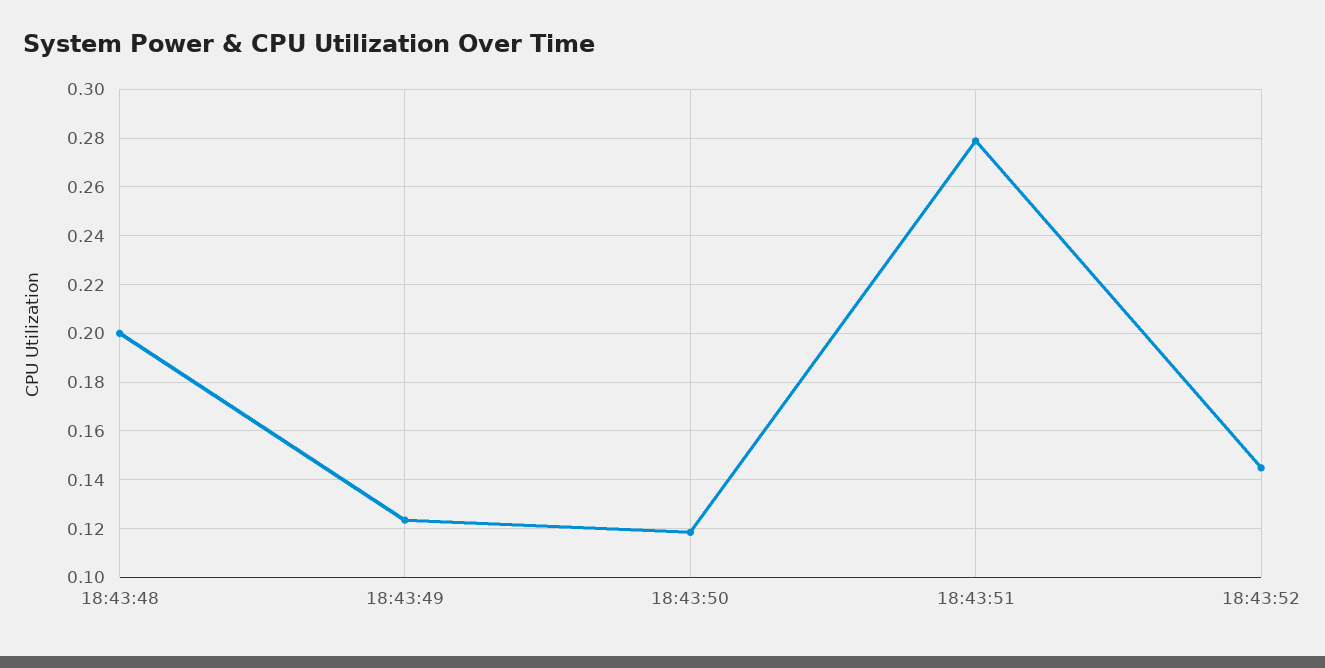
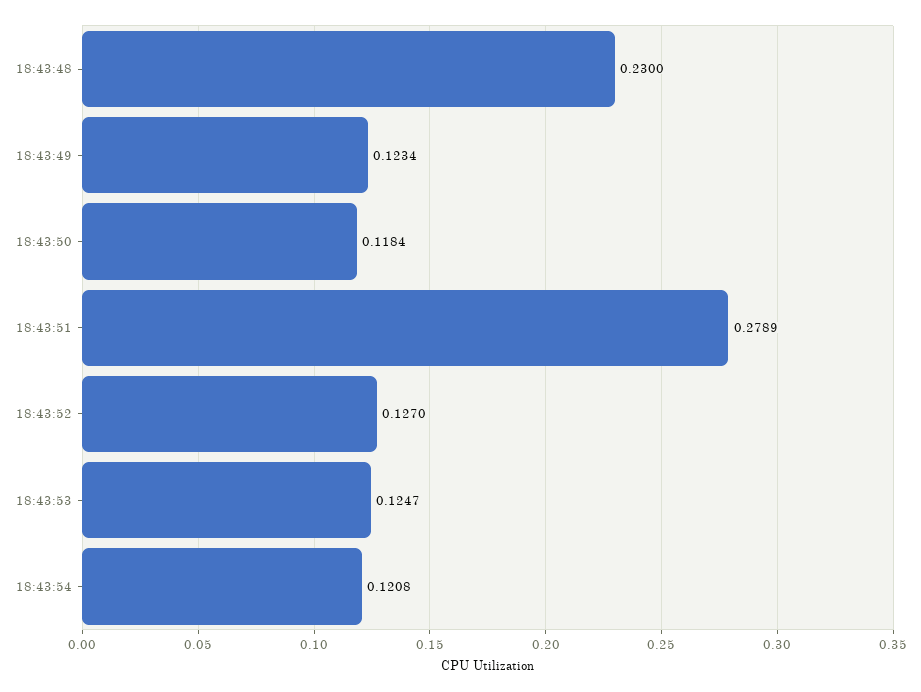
18:43:48: 0.2 -> 0.23
18:43:52: 0.145 -> 0.127
18:43:53: none -> 0.1247
18:43:54: none -> 0.1208

